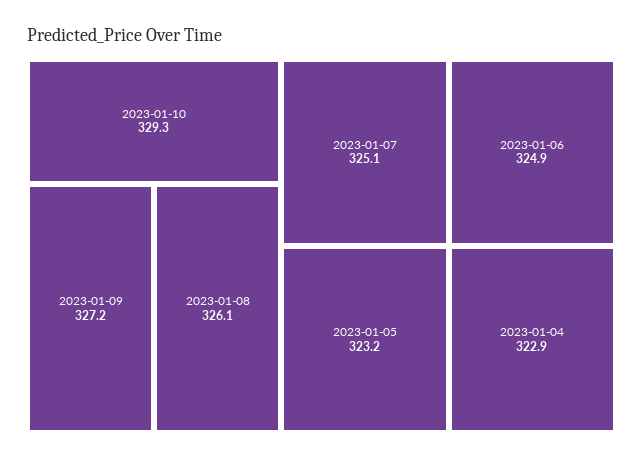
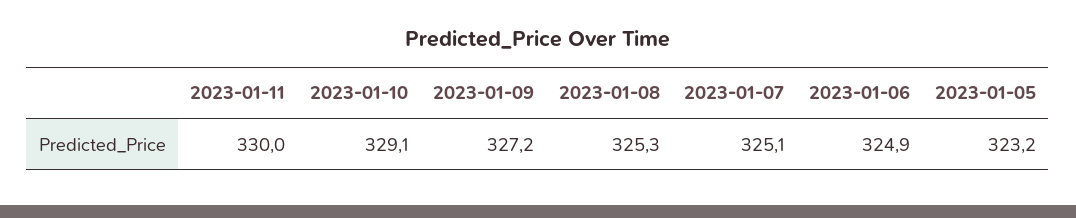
2023-01-10: 329.3 -> 329.1
2023-01-08: 326.1 -> 325.3
2023-01-04: 322.9 -> none
2023-01-11: none -> 330

